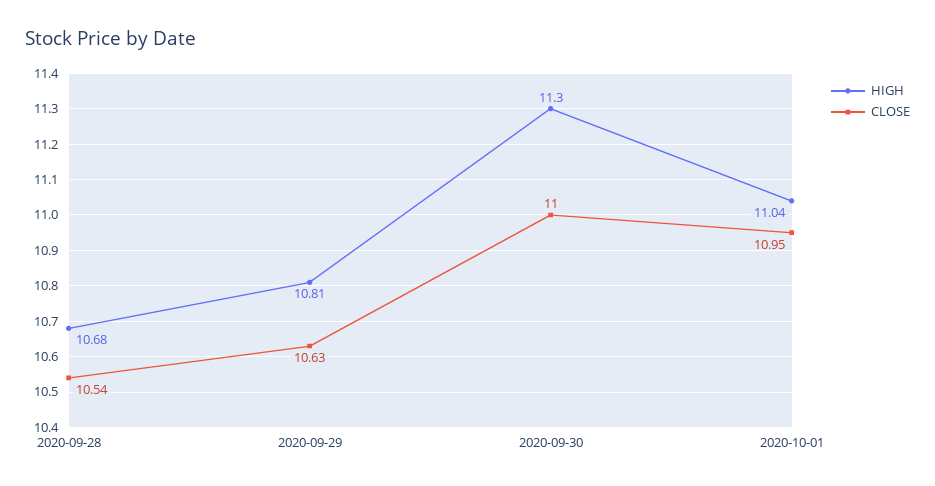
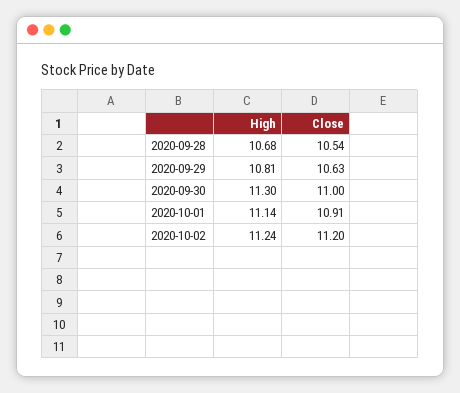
HIGH, 2020-10-01: 11.04 -> 11.14
CLOSE, 2020-10-01: 10.95 -> 10.91
HIGH, 2020-10-02: none -> 11.24
CLOSE, 2020-10-02: none -> 11.2

